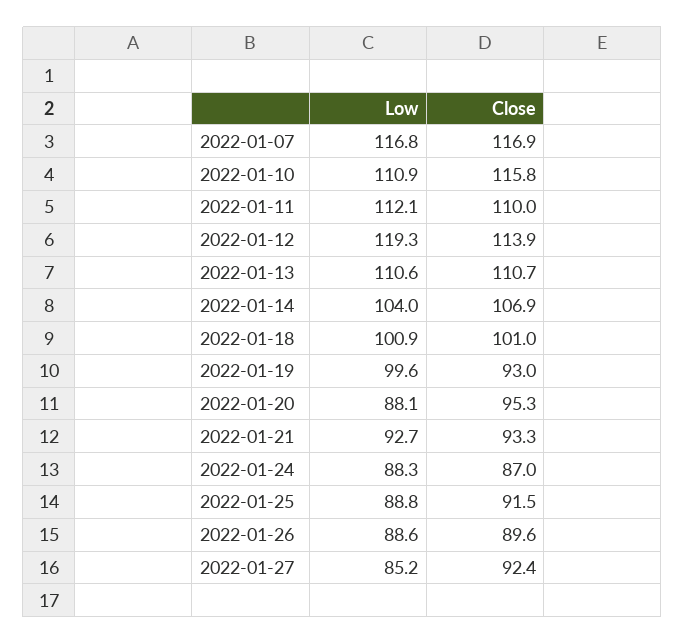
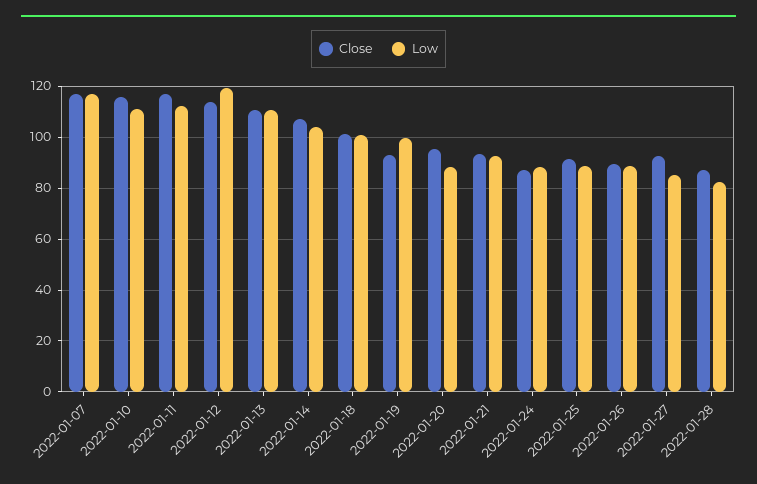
Close, 2022-01-11: 110 -> 117.5
Close, 2022-01-28: none -> 87.5
Low, 2022-01-28: none -> 82.5

